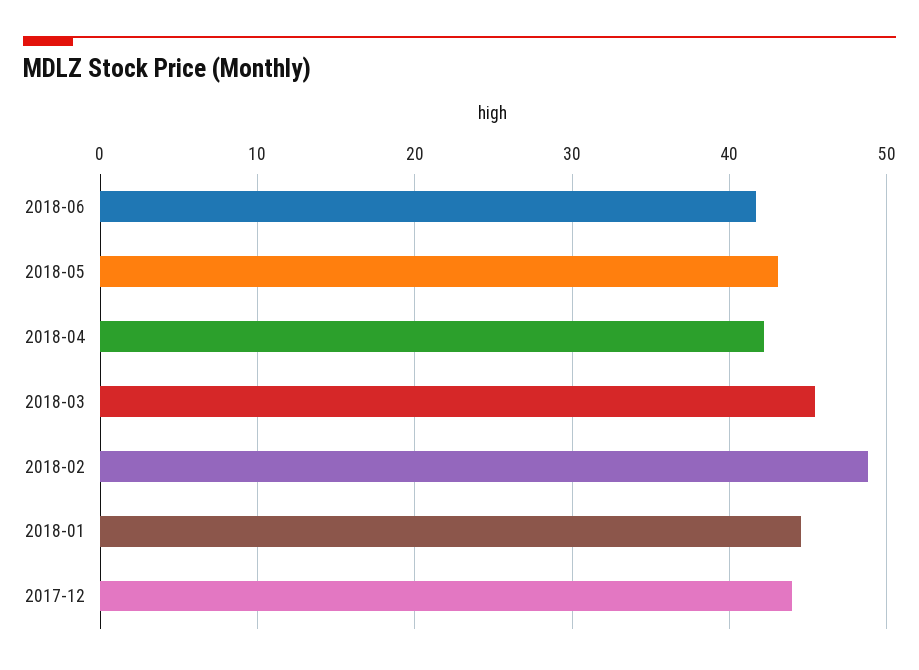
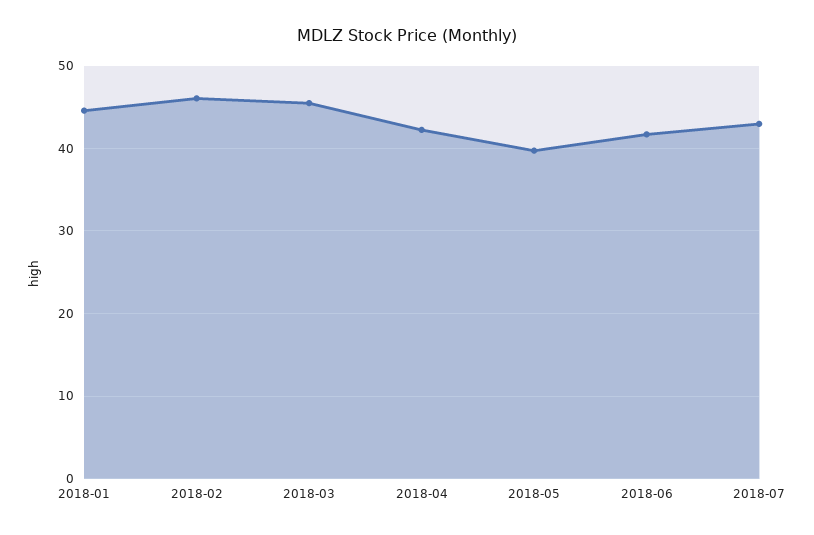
2018-05: 43 -> 40
2018-02: 49 -> 46
2017-12: 44 -> none
2018-07: none -> 43

